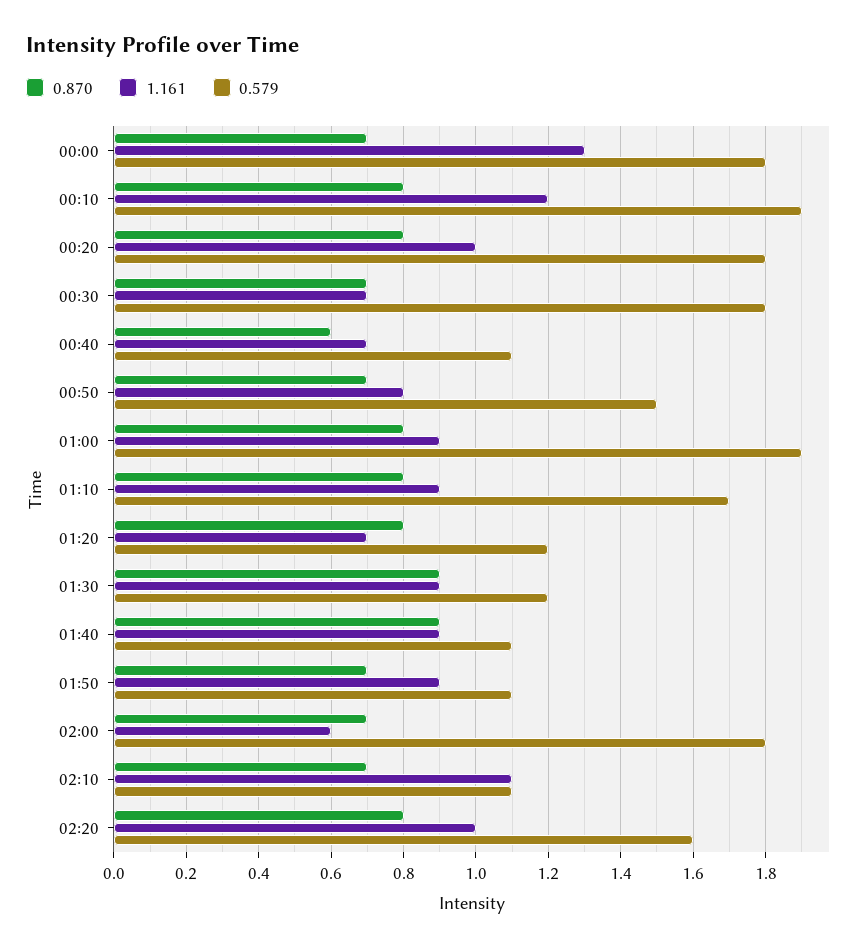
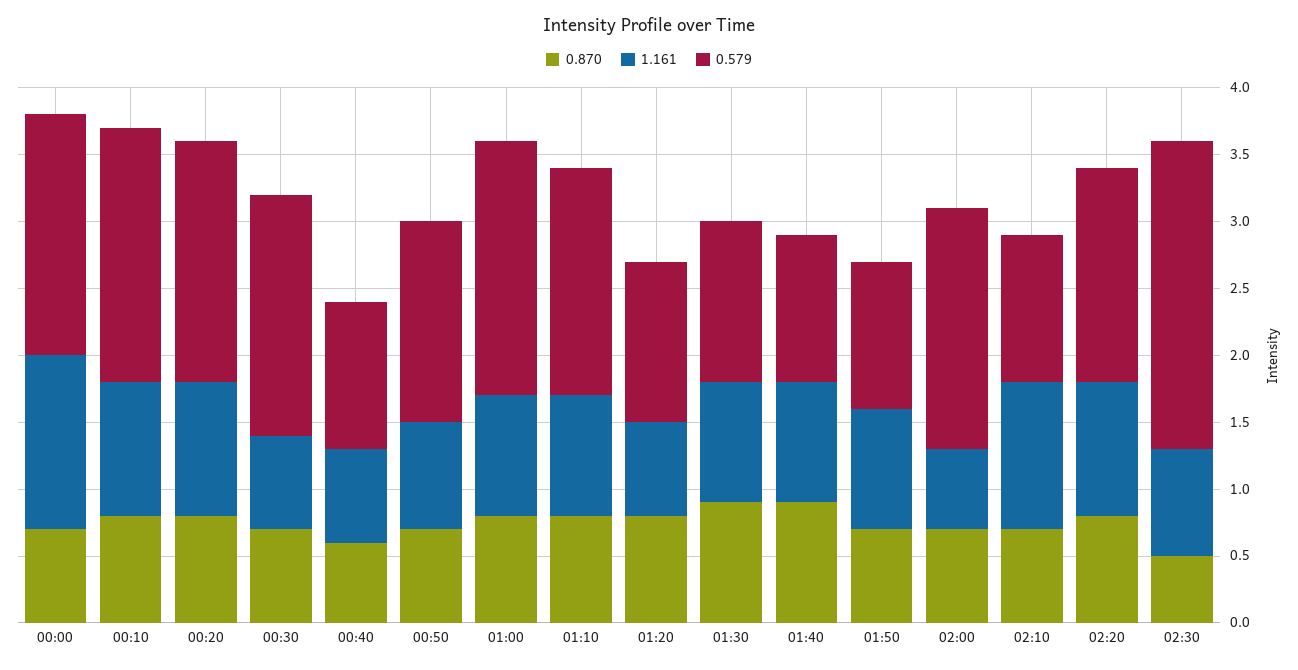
1.161, 00:10: 1.2 -> 1
0.870, 02:30: none -> 0.5
1.161, 02:30: none -> 0.8
0.579, 02:30: none -> 2.3

